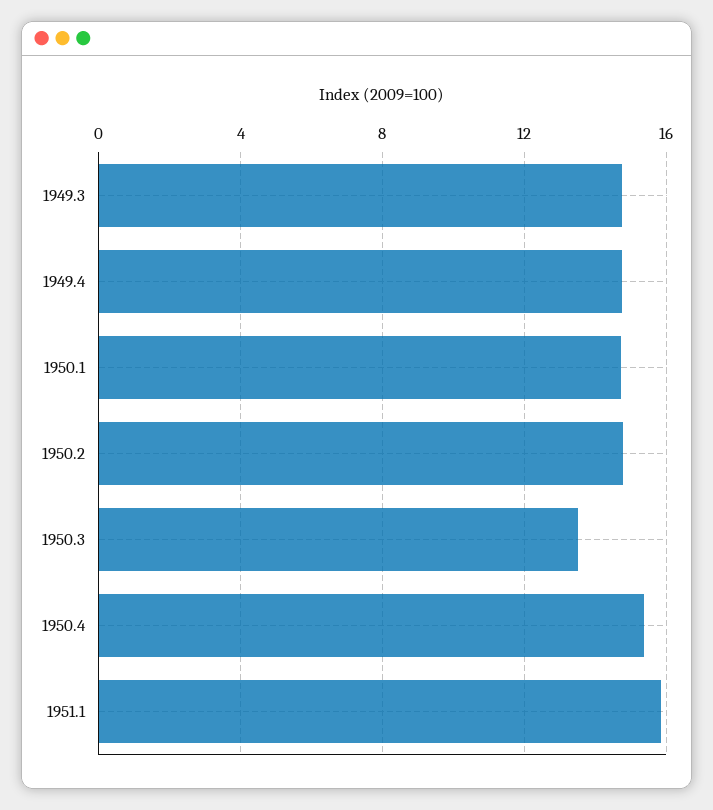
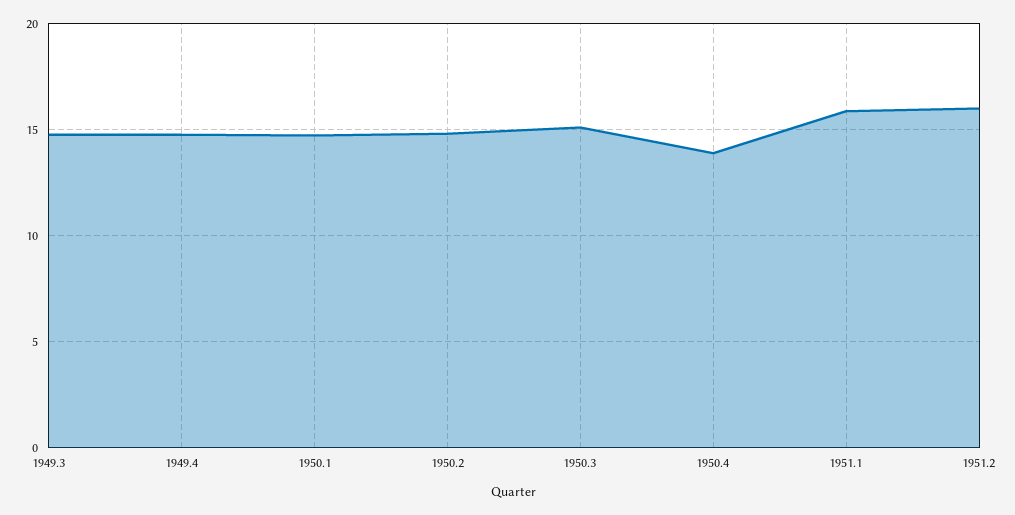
1950.3: 13.5 -> 15
1950.4: 15.5 -> 14
1951.2: none -> 16

